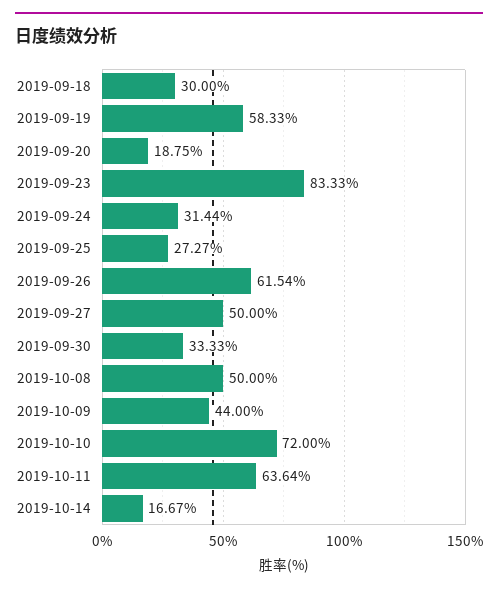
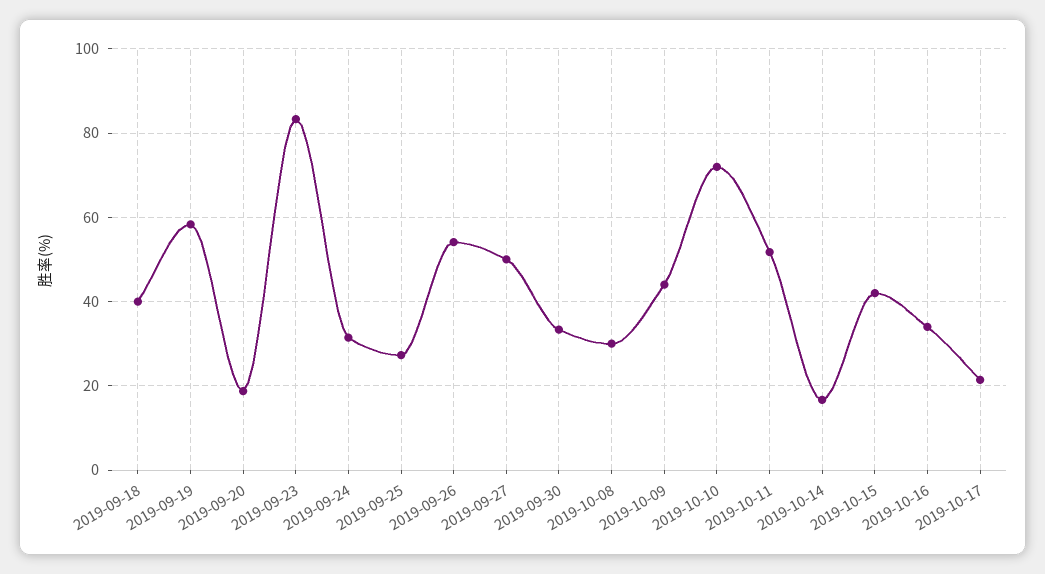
2019-09-18: 30 -> 40
2019-09-26: 61.54 -> 54
2019-10-08: 50 -> 30
2019-10-11: 63.64 -> 52
2019-10-15: none -> 42
2019-10-16: none -> 34
2019-10-17: none -> 22

